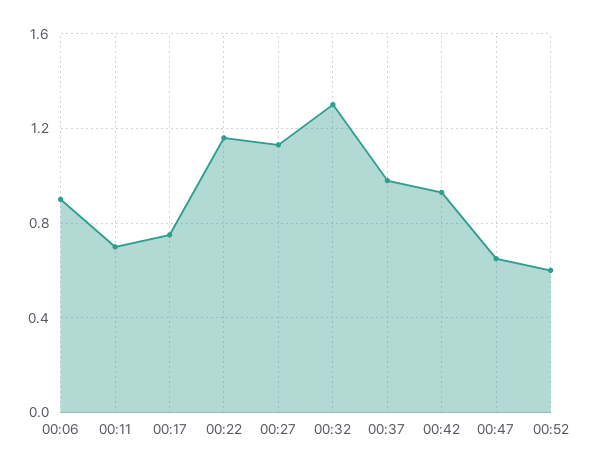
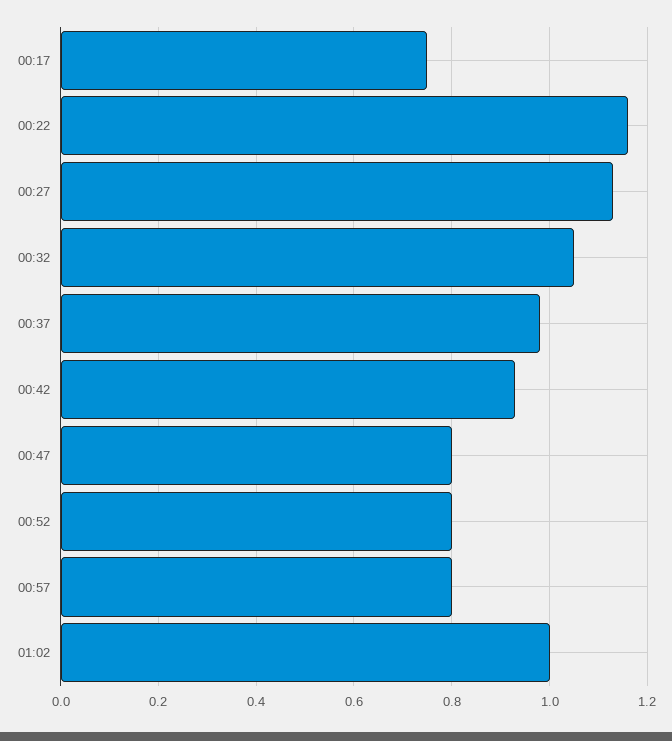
00:06: 0.9 -> none
00:11: 0.7 -> none
00:32: 1.3 -> 1.05
00:47: 0.65 -> 0.8
00:52: 0.6 -> 0.8
00:57: none -> 0.8
01:02: none -> 1

